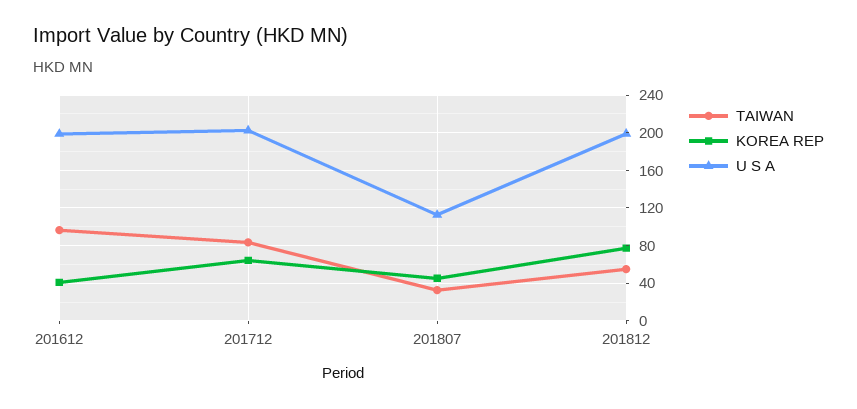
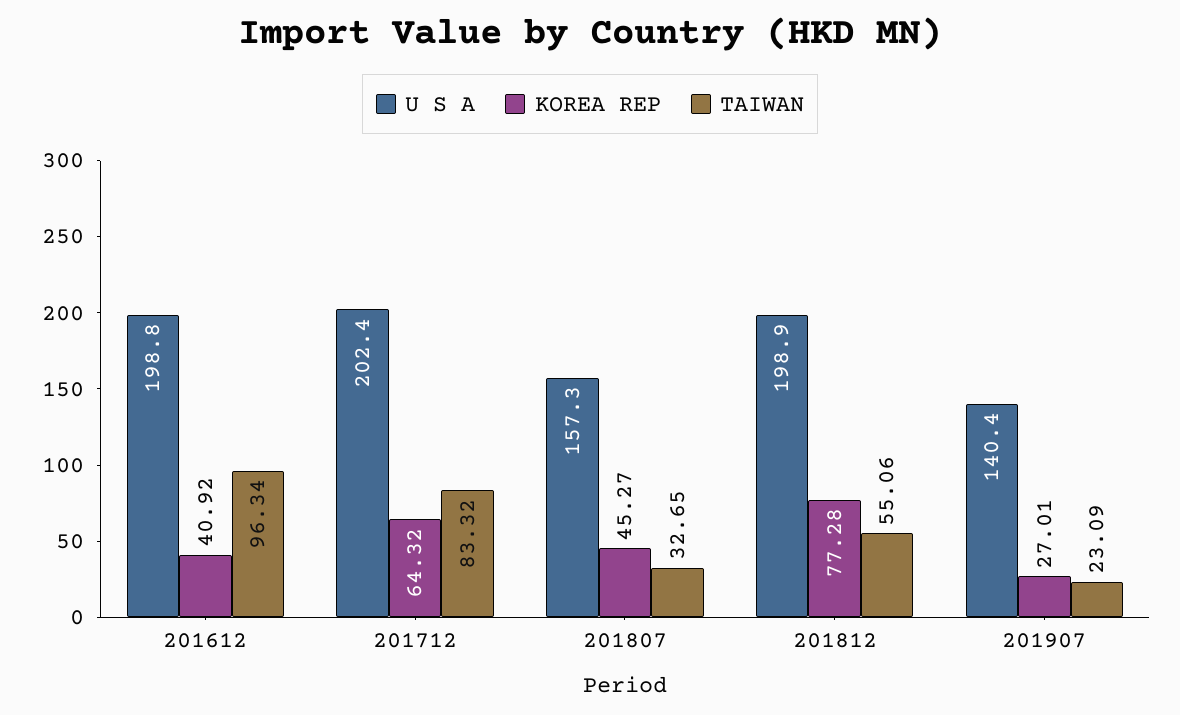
U S A, 201807: 110 -> 157.3
U S A, 201907: none -> 140.4
KOREA REP, 201907: none -> 27.01
TAIWAN, 201907: none -> 23.09

